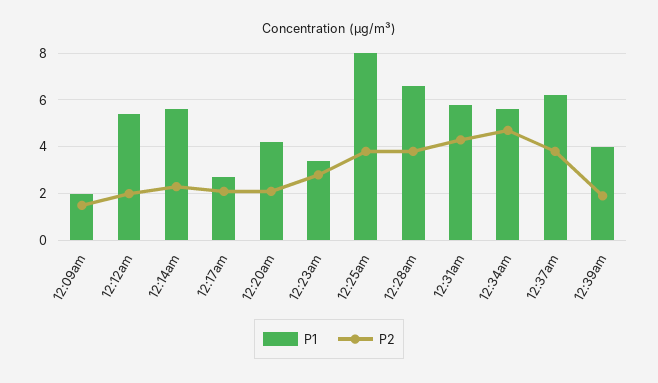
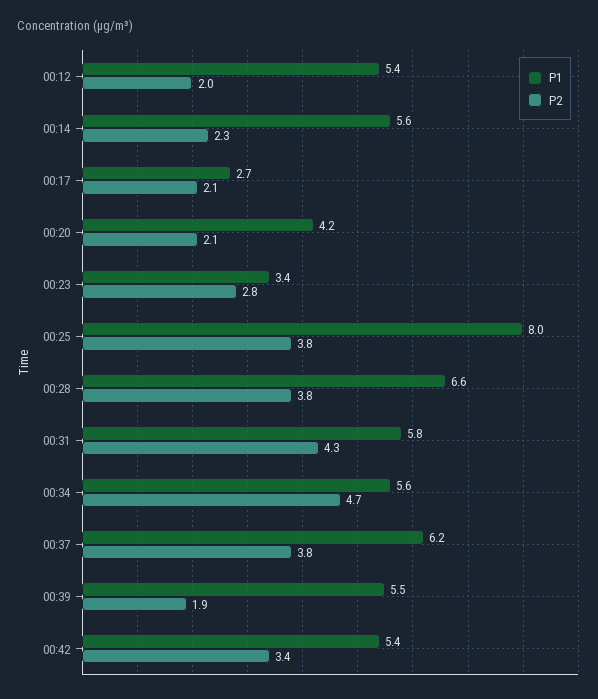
P1, 12:09am: 2 -> none
P2, 12:09am: 1.5 -> none
P1, 12:39am: 4 -> 5.5
P1, 00:42: none -> 5.4
P2, 00:42: none -> 3.4

